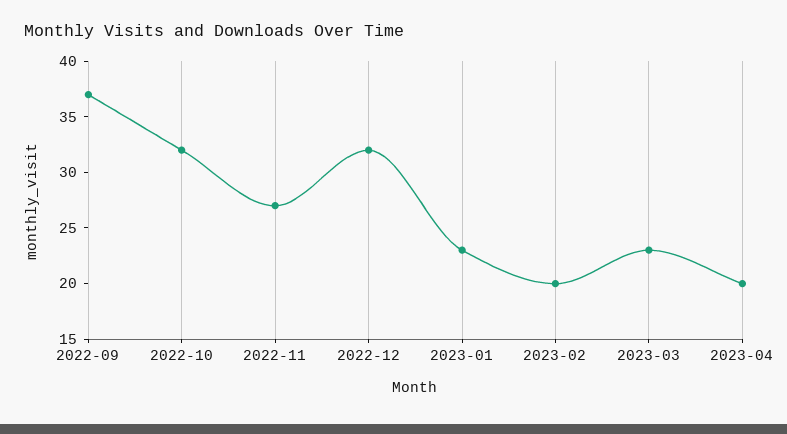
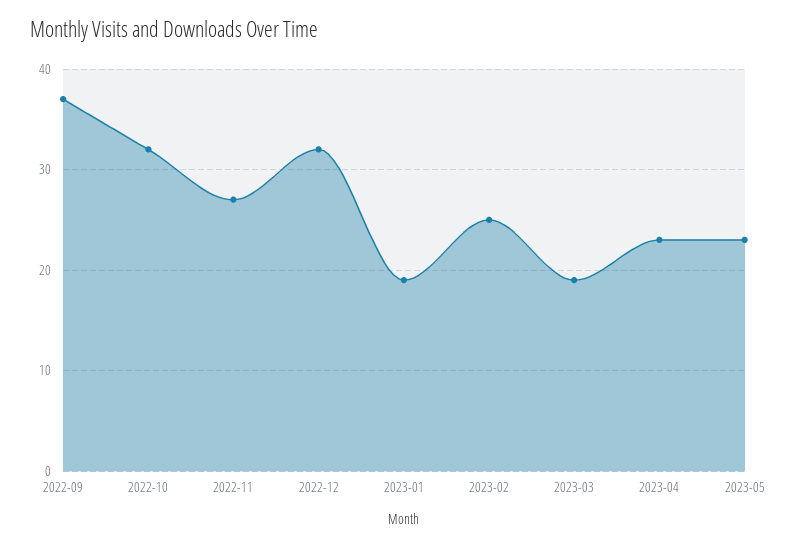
2023-01: 23 -> 19
2023-02: 20 -> 25
2023-03: 23 -> 19
2023-04: 20 -> 23
2023-05: none -> 23

